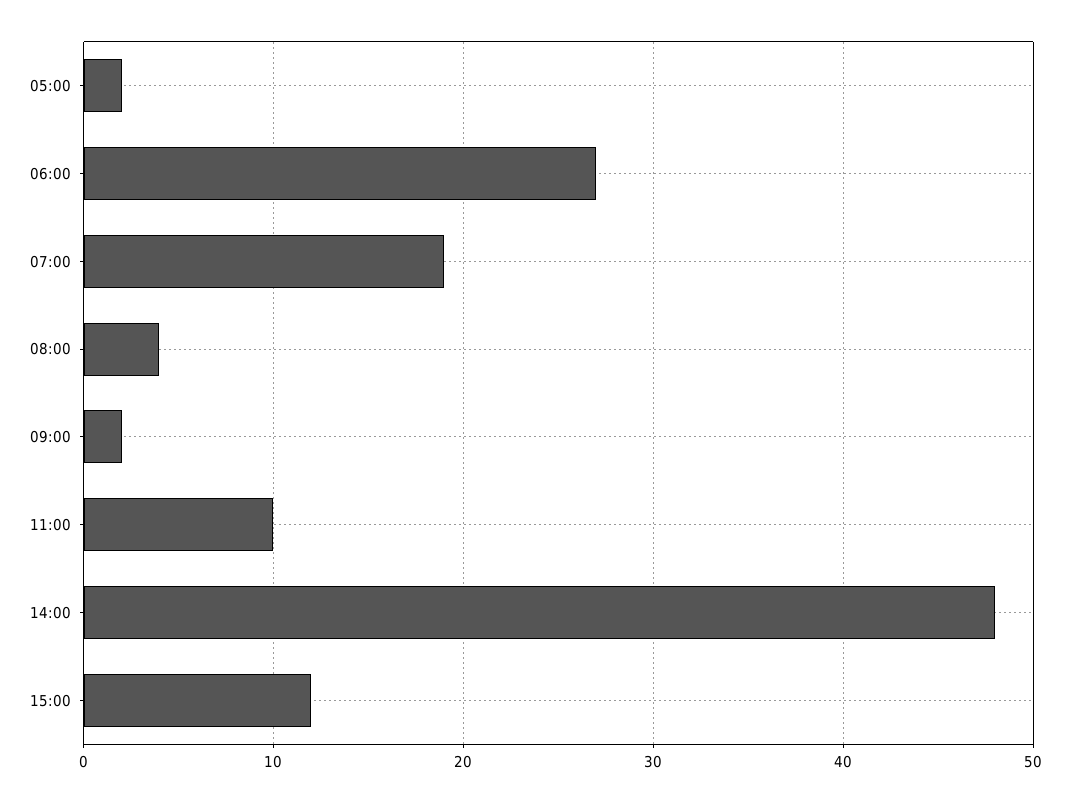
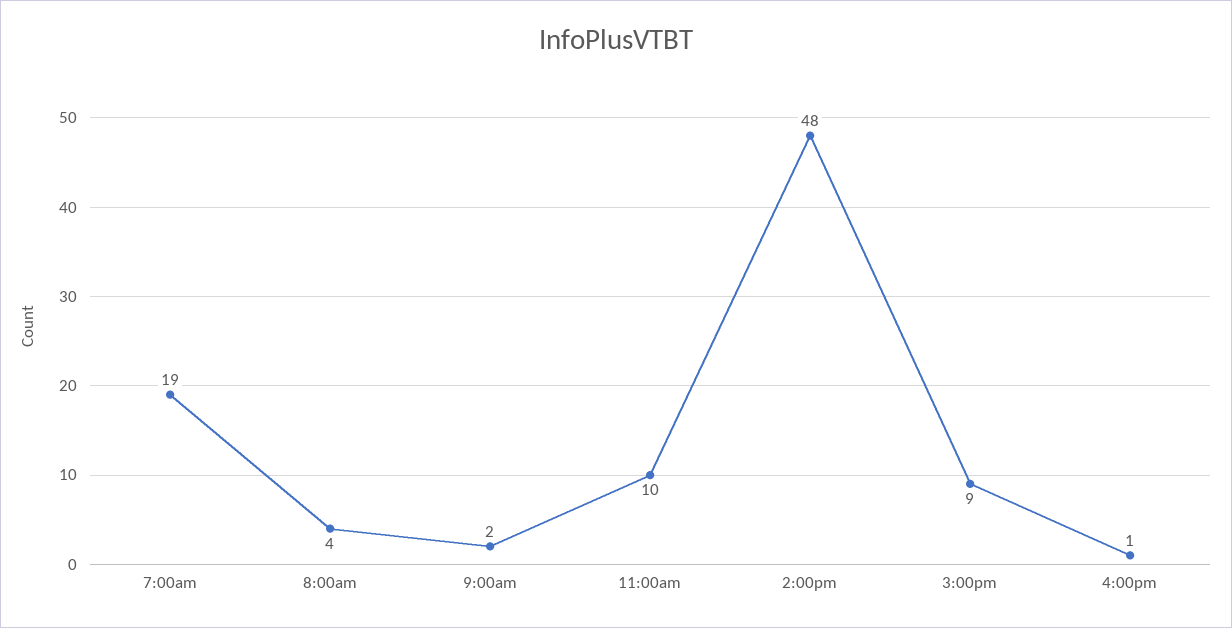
05:00: 2 -> none
06:00: 27 -> none
15:00: 12 -> 9
4:00pm: none -> 1

